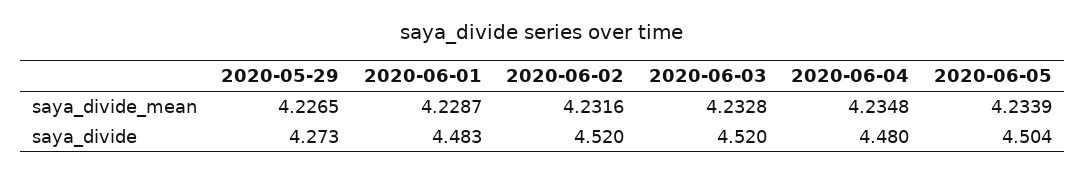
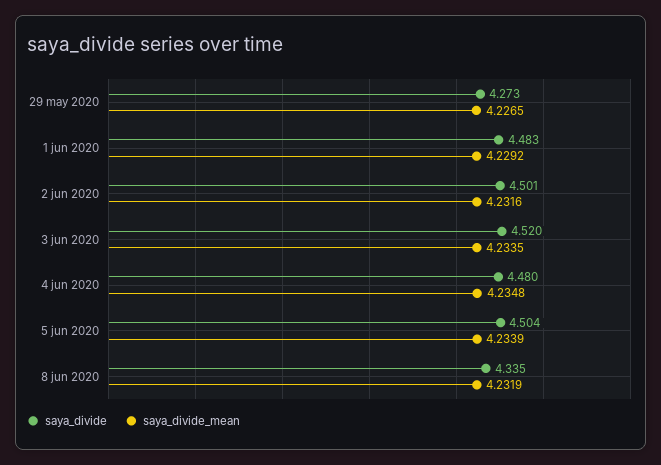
saya_divide_mean, 2020-06-01: 4.2287 -> 4.2292
saya_divide_mean, 2020-06-03: 4.2328 -> 4.2335
saya_divide, 2020-06-02: 4.52 -> 4.501
saya_divide, 8 jun 2020: none -> 4.335
saya_divide_mean, 8 jun 2020: none -> 4.2319

